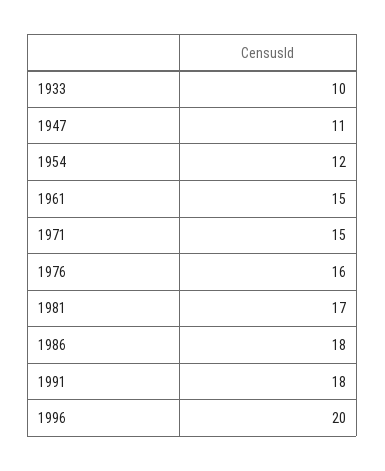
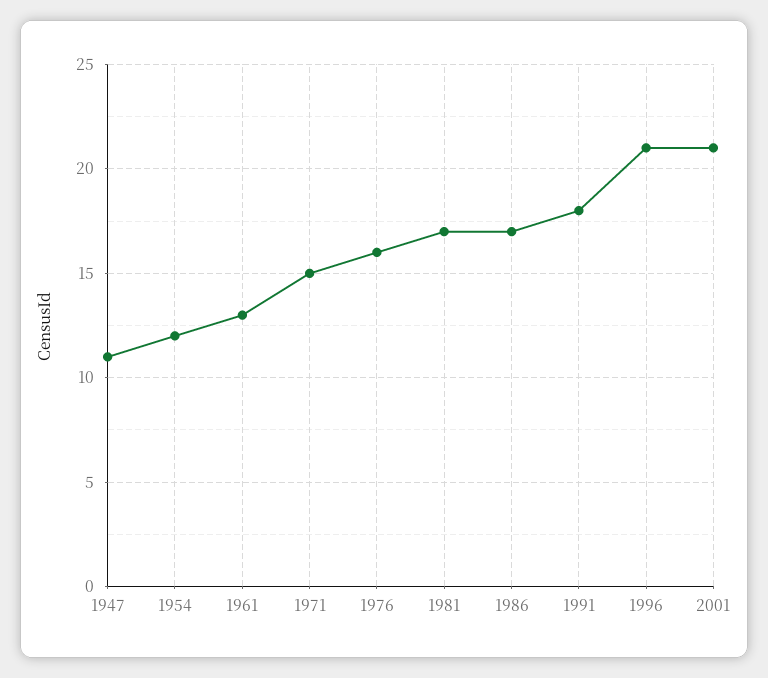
1933: 10 -> none
1961: 15 -> 13
1986: 18 -> 17
1996: 20 -> 21
2001: none -> 21

